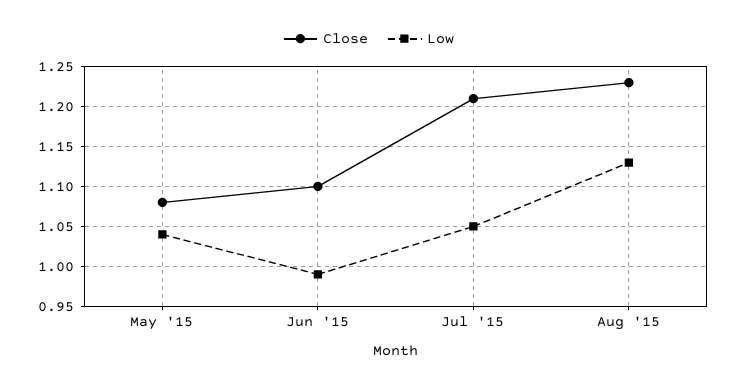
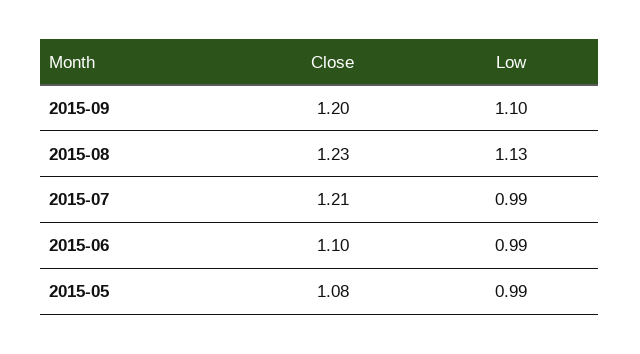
Low, May '15: 1.04 -> 0.99
Low, Jul '15: 1.05 -> 0.99
Close, 2015-09: none -> 1.2
Low, 2015-09: none -> 1.1

